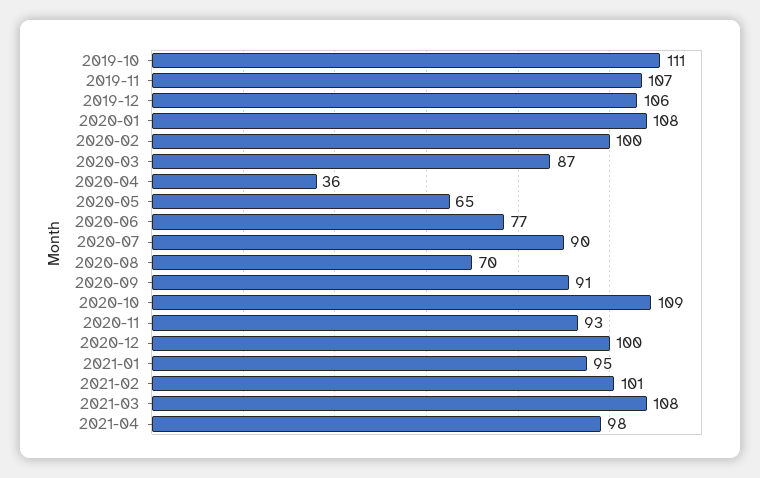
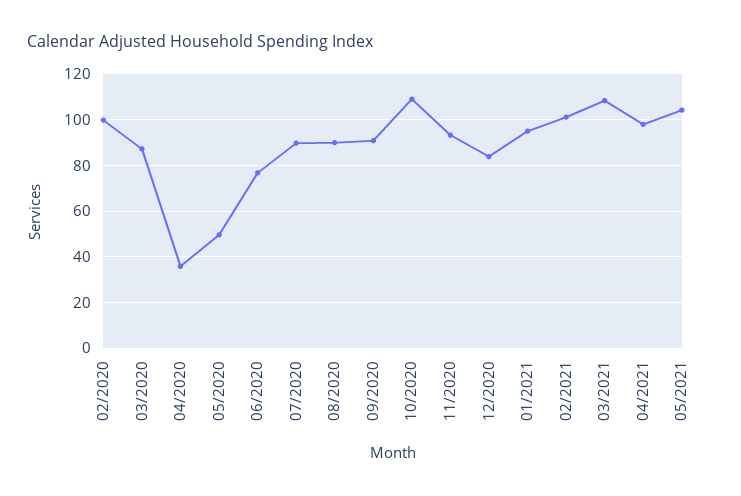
2019-10: 111 -> none
2019-11: 107 -> none
2019-12: 106 -> none
2020-01: 108 -> none
2020-05: 65 -> 50
2020-08: 70 -> 90
2020-12: 100 -> 85
05/2021: none -> 105

